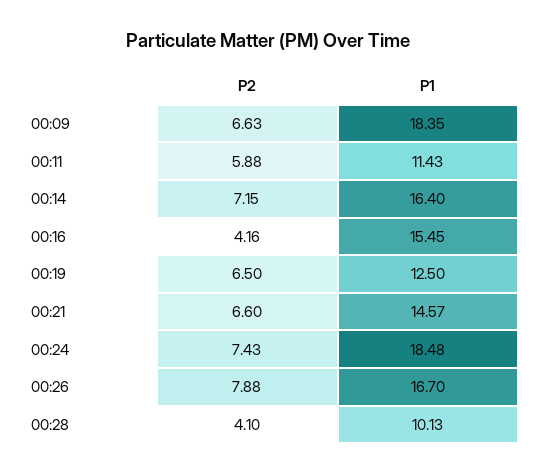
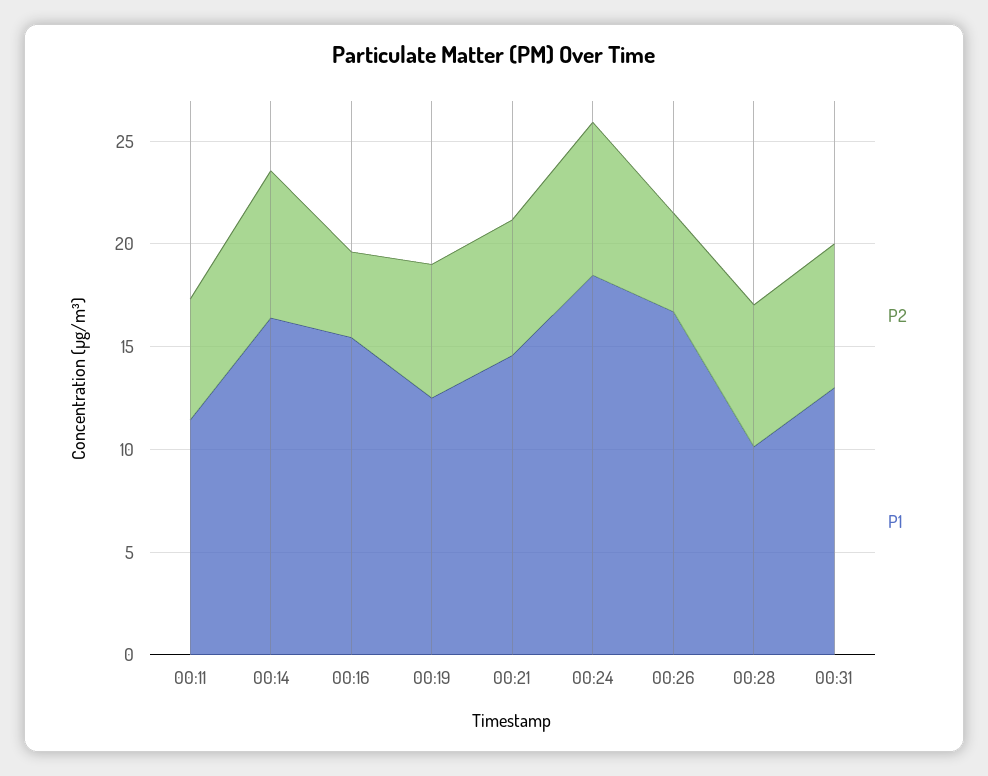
P2, 00:09: 6.63 -> none
P1, 00:09: 18.35 -> none
P2, 00:26: 7.88 -> 5
P2, 00:28: 4.1 -> 7
P2, 00:31: none -> 7
P1, 00:31: none -> 13

